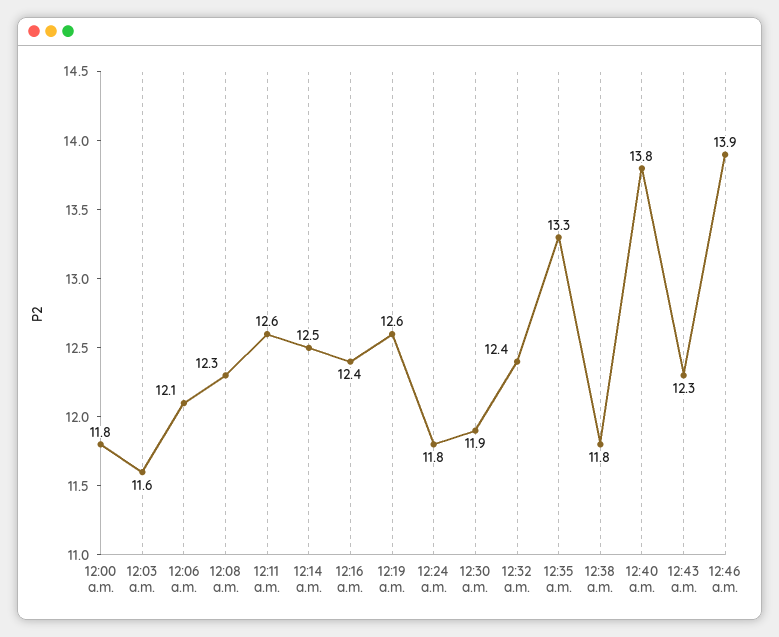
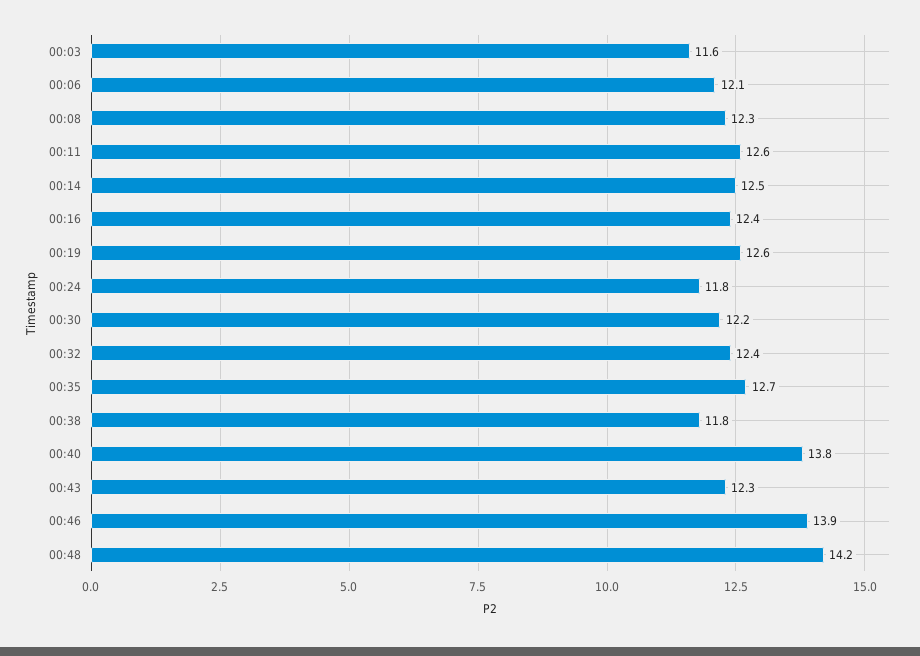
12:00 a.m.: 11.8 -> none
12:30 a.m.: 11.9 -> 12.2
12:35 a.m.: 13.3 -> 12.7
00:48: none -> 14.2

